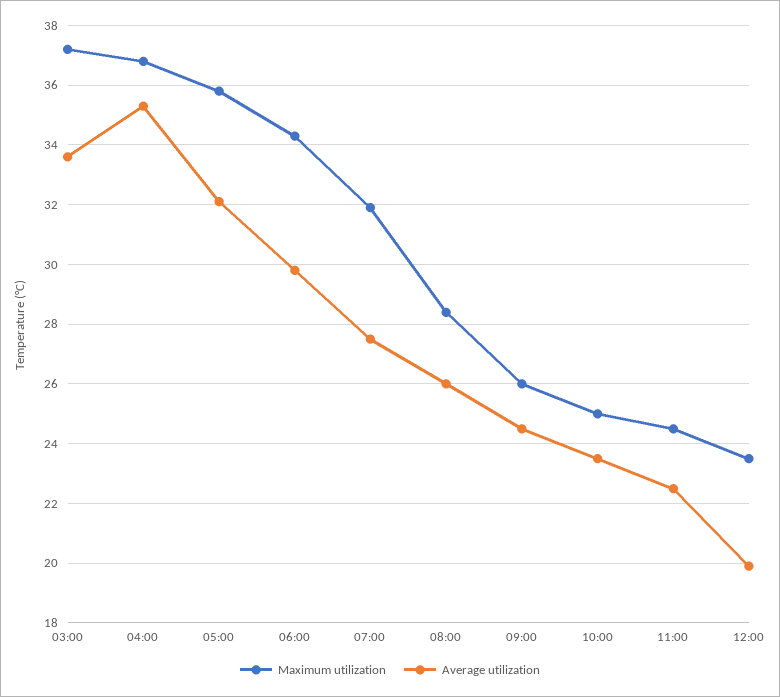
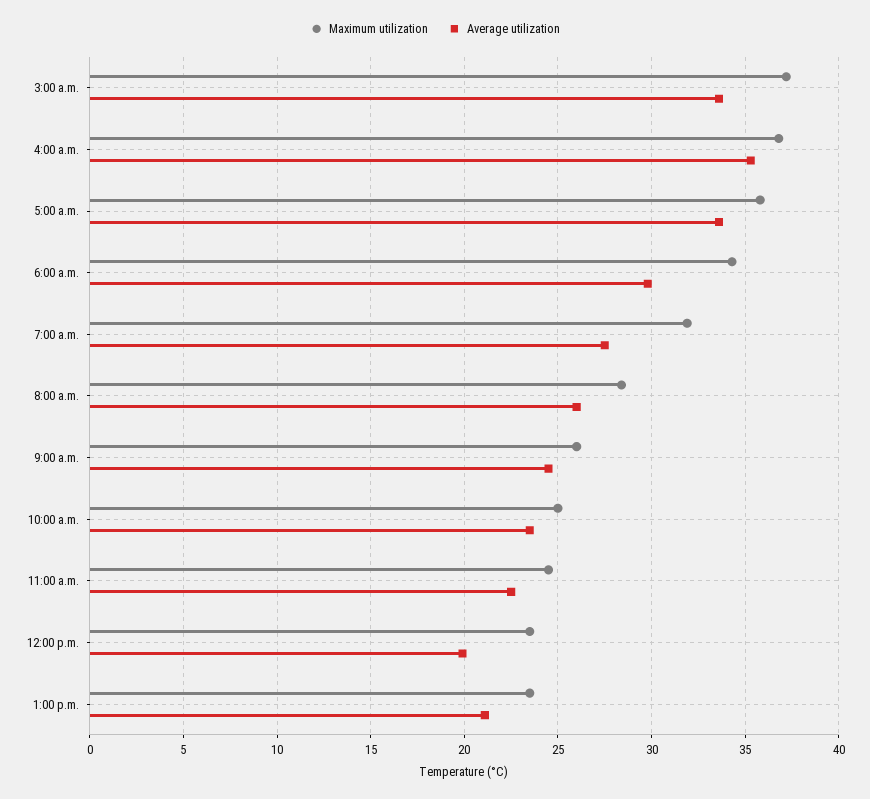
Average utilization, 05:00: 32 -> 33.5
Maximum utilization, 1:00 p.m.: none -> 23.5
Average utilization, 1:00 p.m.: none -> 21

